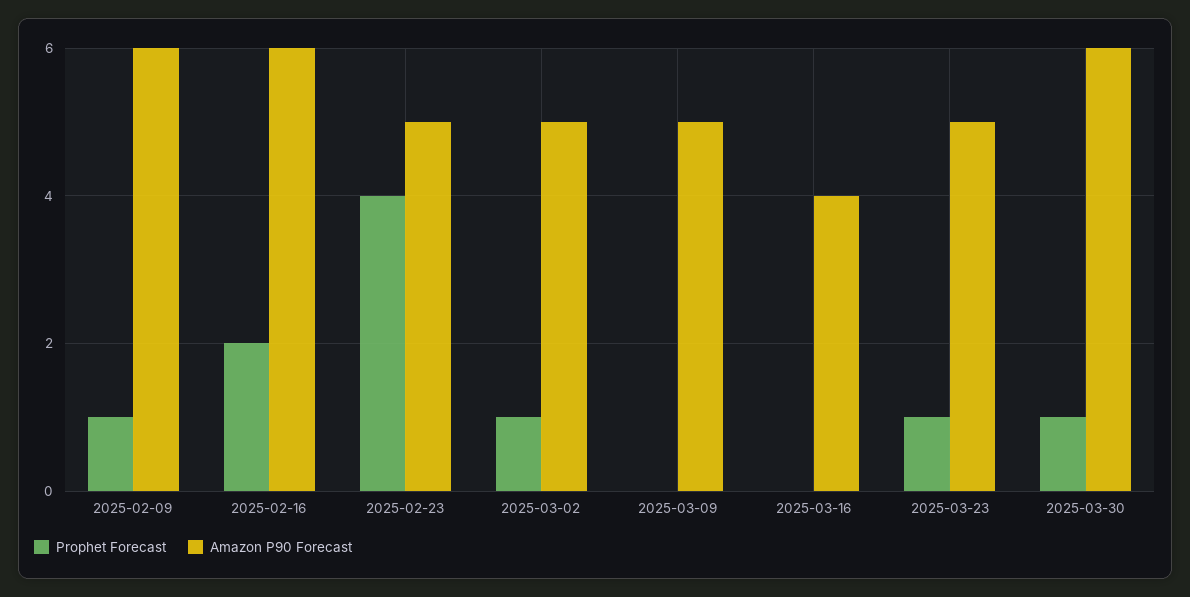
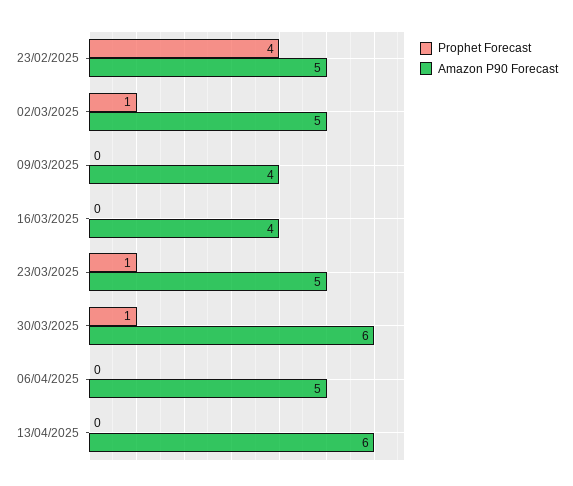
Prophet Forecast, 2025-02-09: 1 -> none
Amazon P90 Forecast, 2025-02-09: 6 -> none
Prophet Forecast, 2025-02-16: 2 -> none
Amazon P90 Forecast, 2025-02-16: 6 -> none
Amazon P90 Forecast, 2025-03-09: 5 -> 4
Prophet Forecast, 06/04/2025: none -> 0
Amazon P90 Forecast, 06/04/2025: none -> 5
Prophet Forecast, 13/04/2025: none -> 0
Amazon P90 Forecast, 13/04/2025: none -> 6

